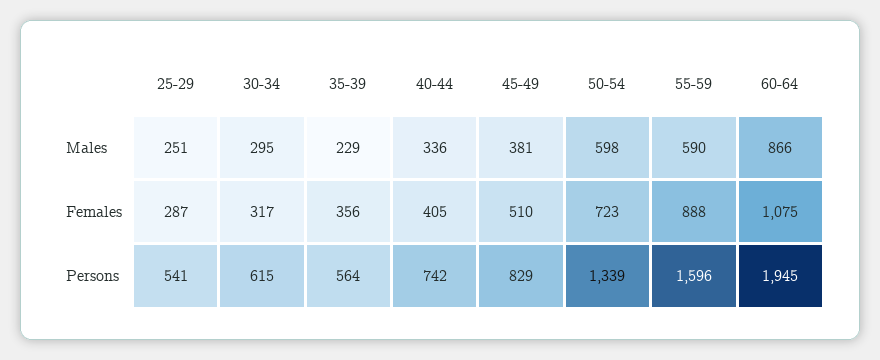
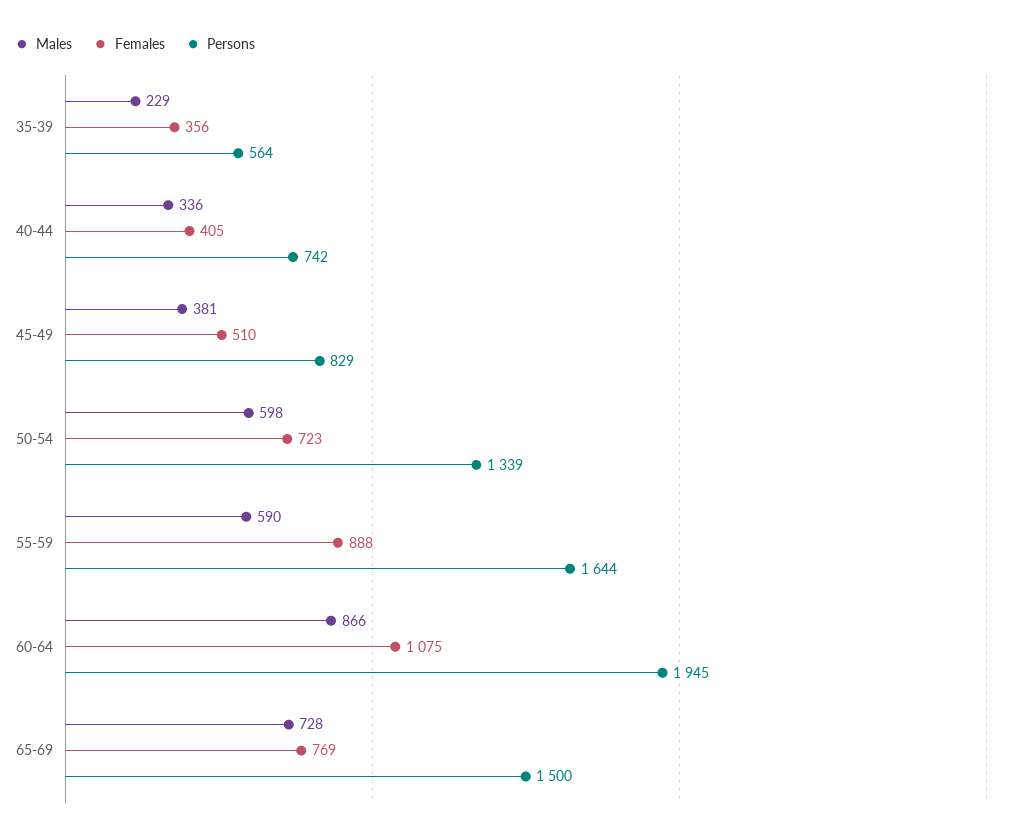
Males, 25-29: 251 -> none
Males, 30-34: 295 -> none
Females, 25-29: 287 -> none
Females, 30-34: 317 -> none
Persons, 25-29: 541 -> none
Persons, 30-34: 615 -> none
Persons, 55-59: 1596 -> 1644
Males, 65-69: none -> 728
Females, 65-69: none -> 769
Persons, 65-69: none -> 1500

